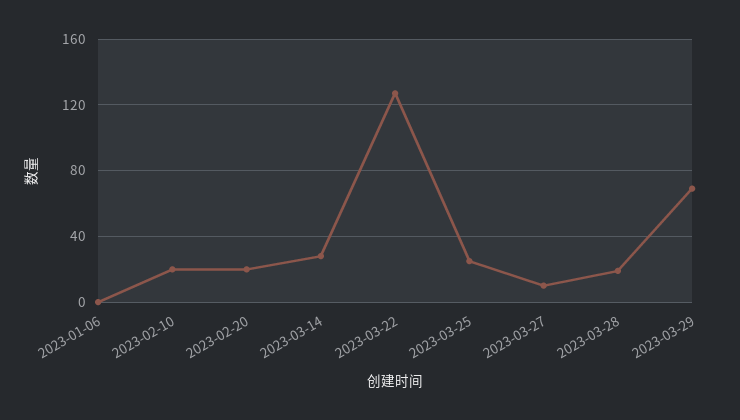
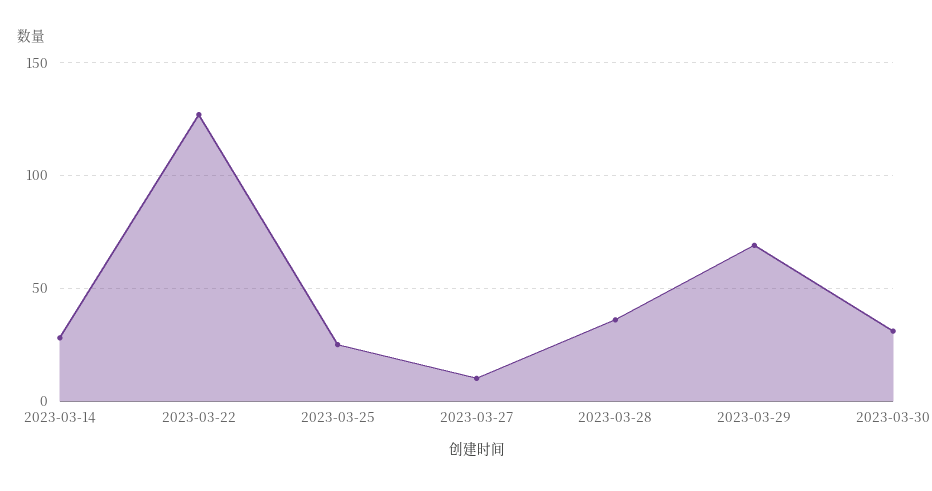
2023-01-06: 0 -> none
2023-02-10: 20 -> none
2023-02-20: 20 -> none
2023-03-28: 20 -> 35
2023-03-30: none -> 30

